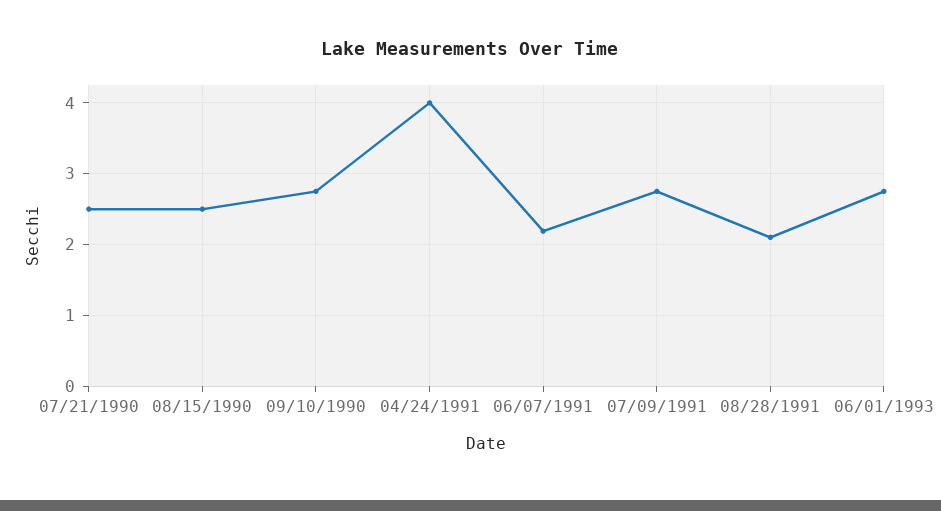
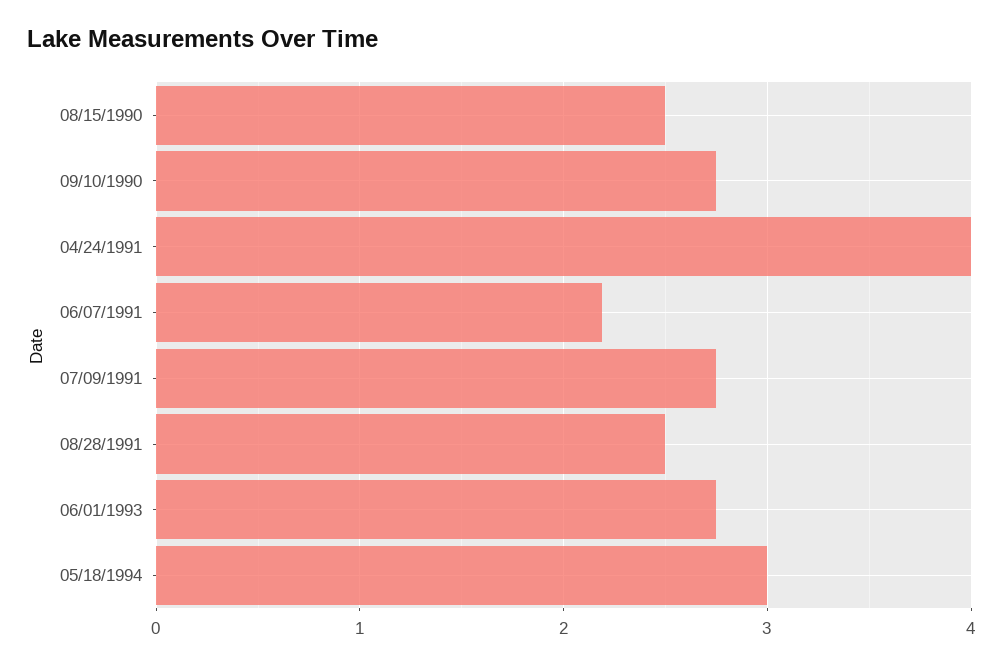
07/21/1990: 2.5 -> none
08/28/1991: 2.1 -> 2.5
05/18/1994: none -> 3

